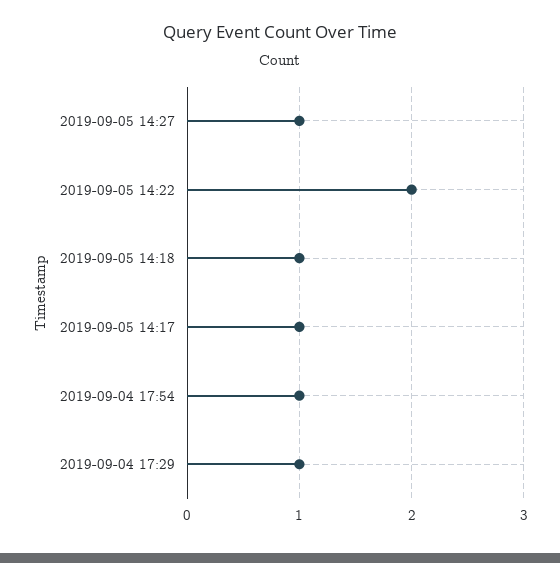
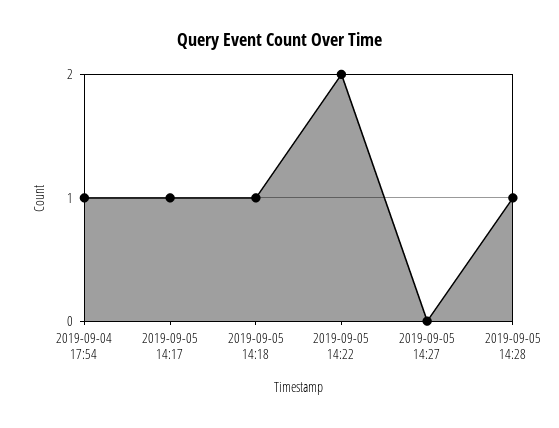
2019-09-05 14:27: 1 -> 0
2019-09-04 17:29: 1 -> none
2019-09-05 14:28: none -> 1

